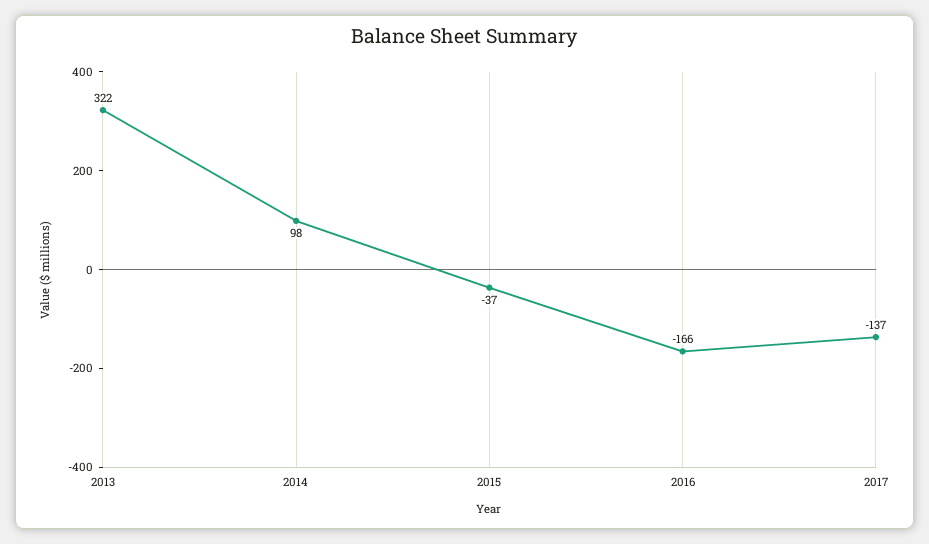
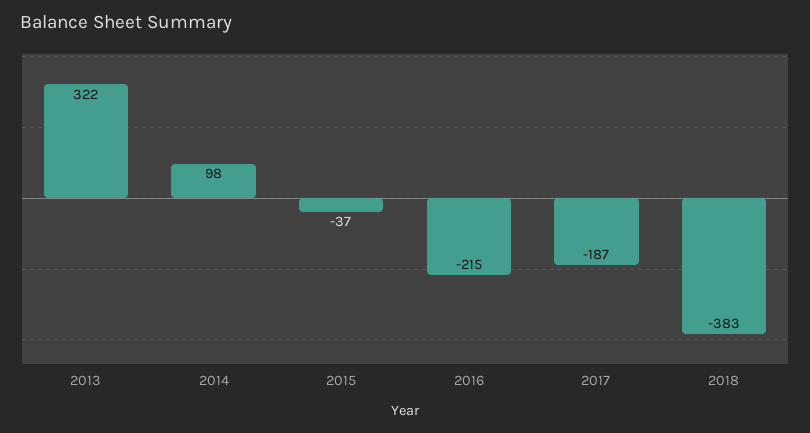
2016: -166 -> -215
2017: -137 -> -187
2018: none -> -383

